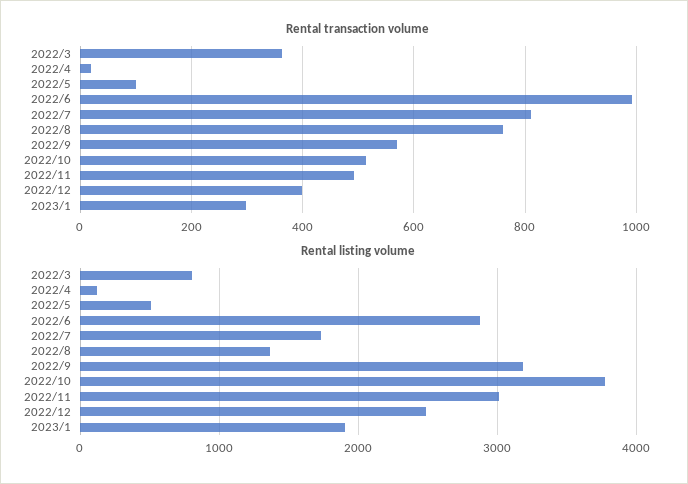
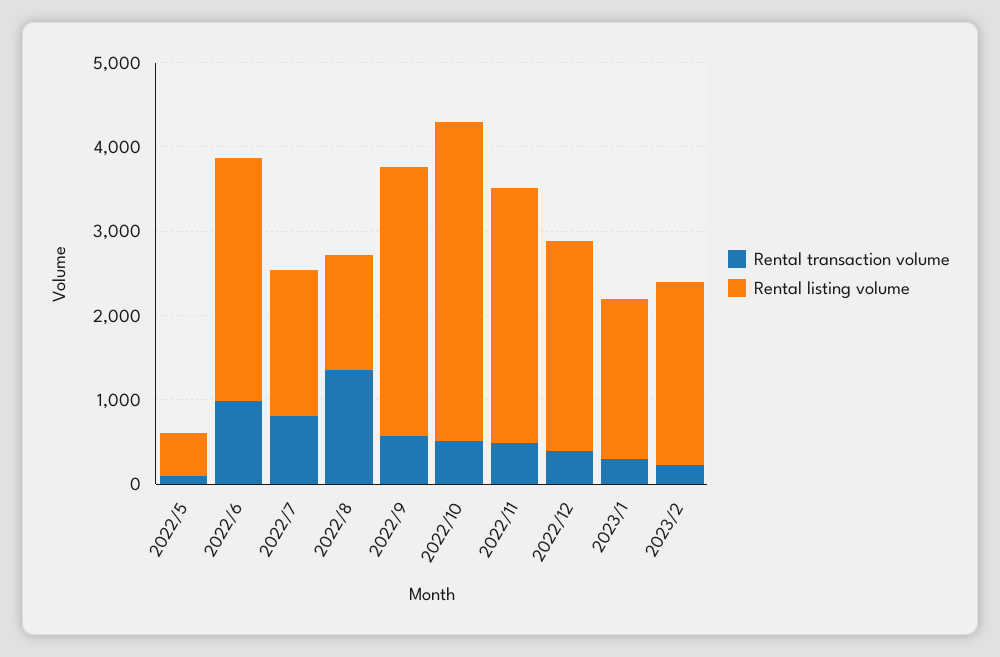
Rental transaction volume, 2022/3: 360 -> none
Rental transaction volume, 2022/4: 20 -> none
Rental transaction volume, 2022/8: 760 -> 1400
Rental listing volume, 2022/3: 800 -> none
Rental listing volume, 2022/4: 100 -> none
Rental transaction volume, 2023/2: none -> 200
Rental listing volume, 2023/2: none -> 2200

